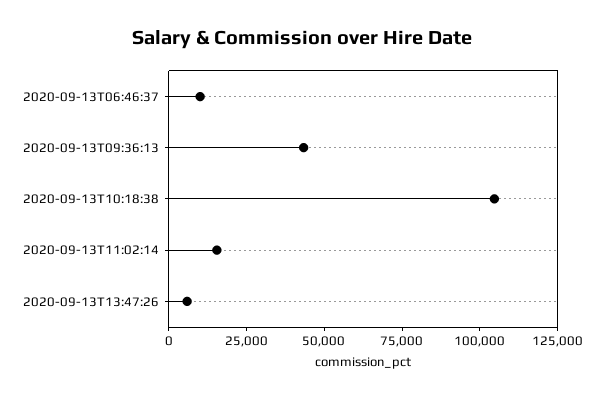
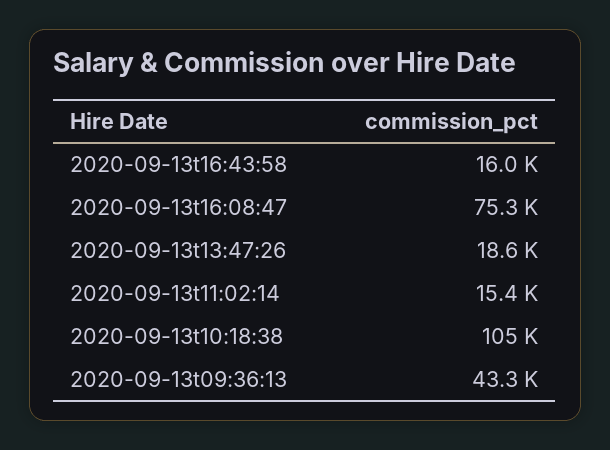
2020-09-13T06:46:37: 10000 -> none
2020-09-13T13:47:26: 5000 -> 18600
2020-09-13t16:43:58: none -> 16000
2020-09-13t16:08:47: none -> 75300

